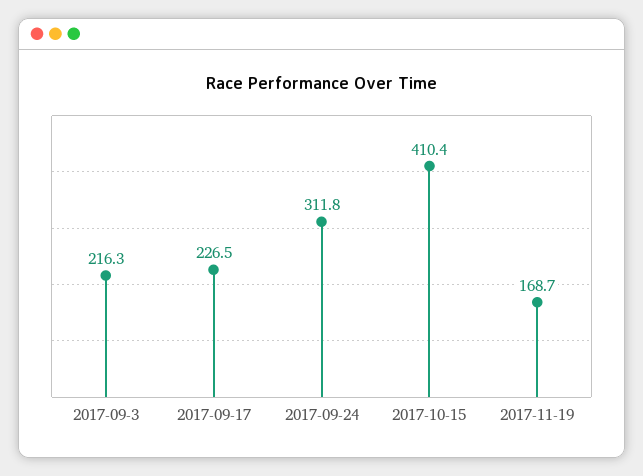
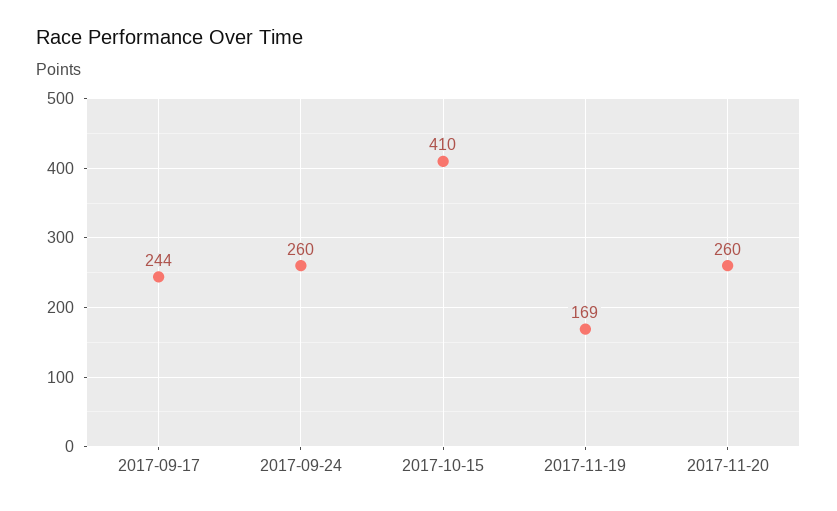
2017-09-3: 216.3 -> none
2017-09-17: 226.5 -> 244
2017-09-24: 311.8 -> 260
2017-11-20: none -> 260

